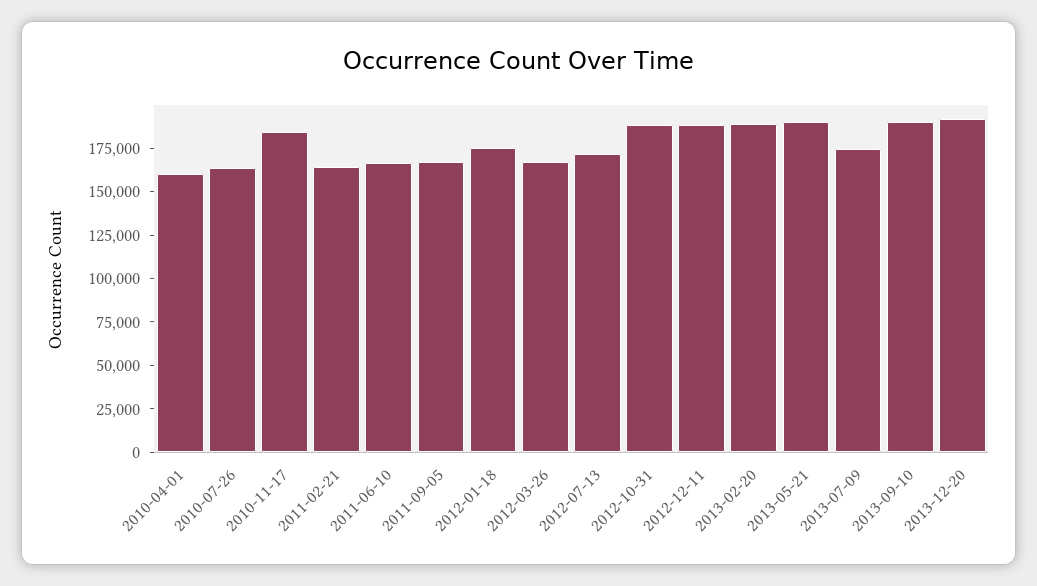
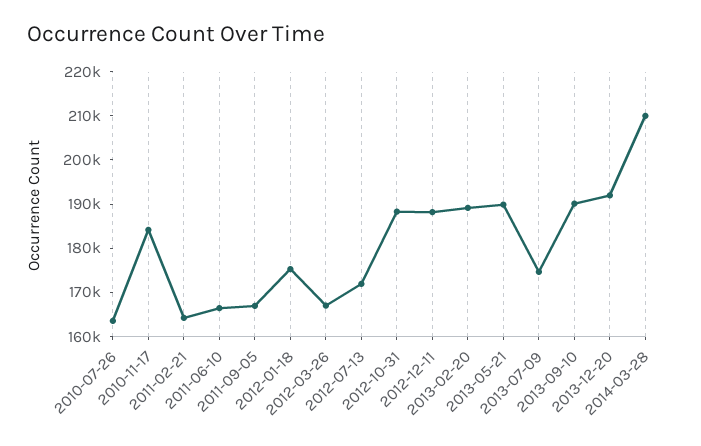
2010-04-01: 160000 -> none
2014-03-28: none -> 210000

